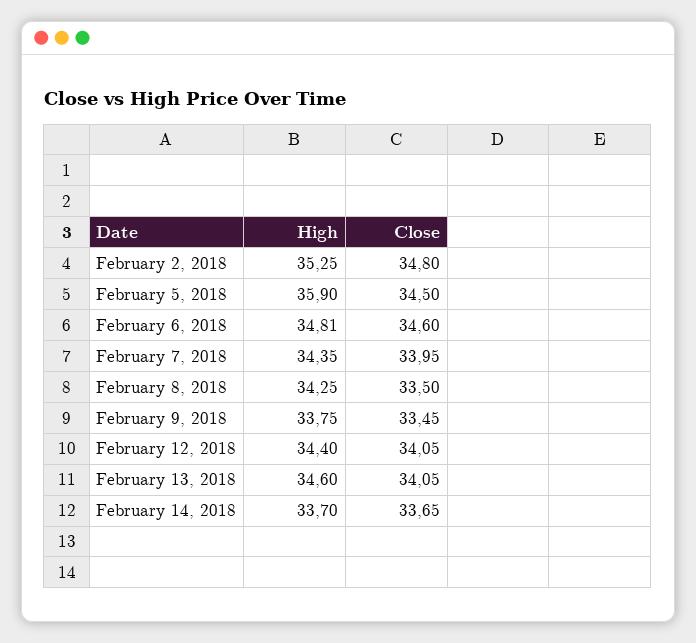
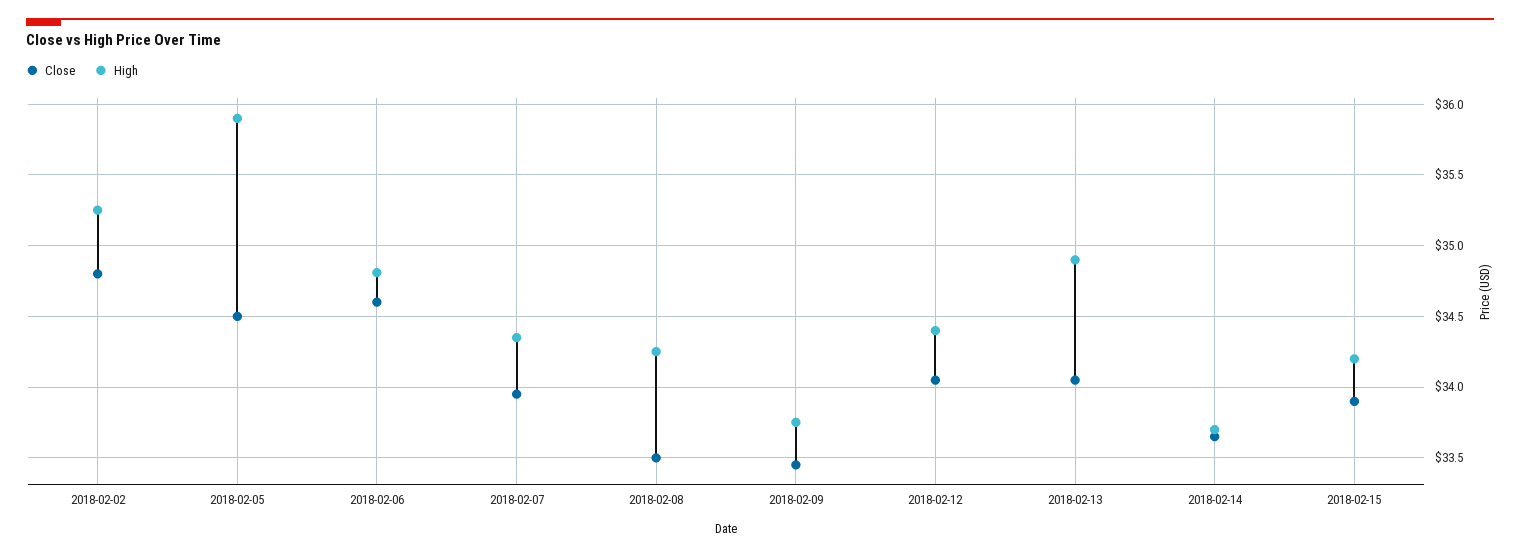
High, February 13, 2018: 34.6 -> 34.9
Close, 2018-02-15: none -> 33.9
High, 2018-02-15: none -> 34.2

